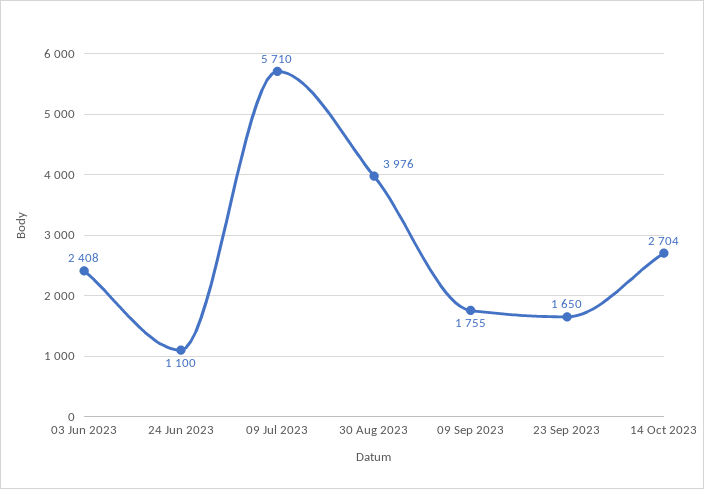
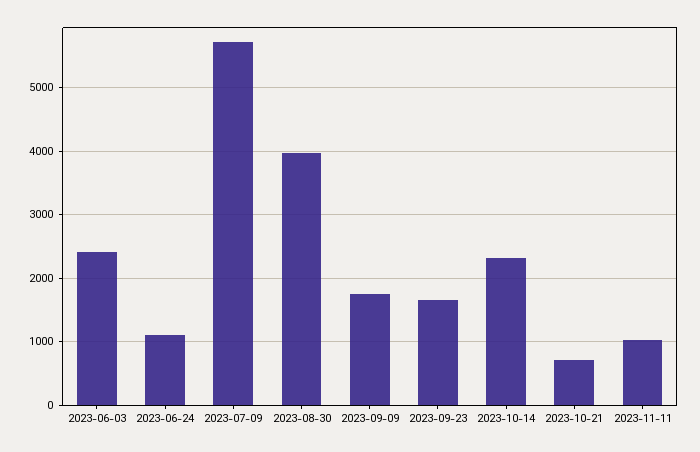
14 Oct 2023: 2704 -> 2300
2023-10-21: none -> 700
2023-11-11: none -> 1000

